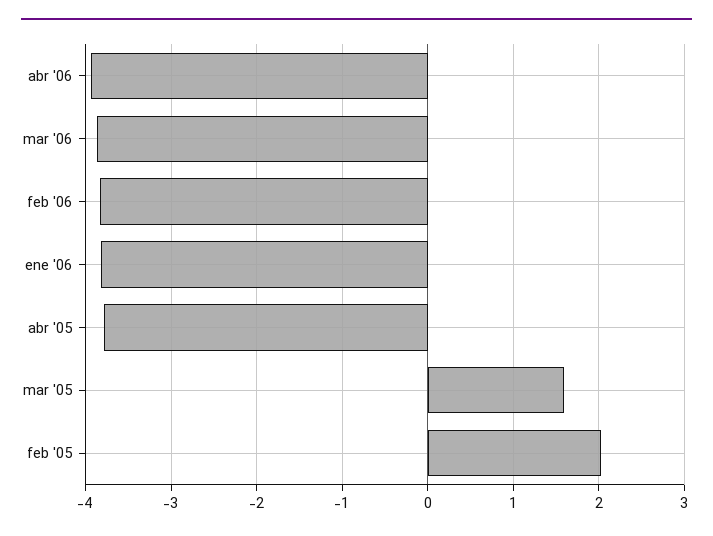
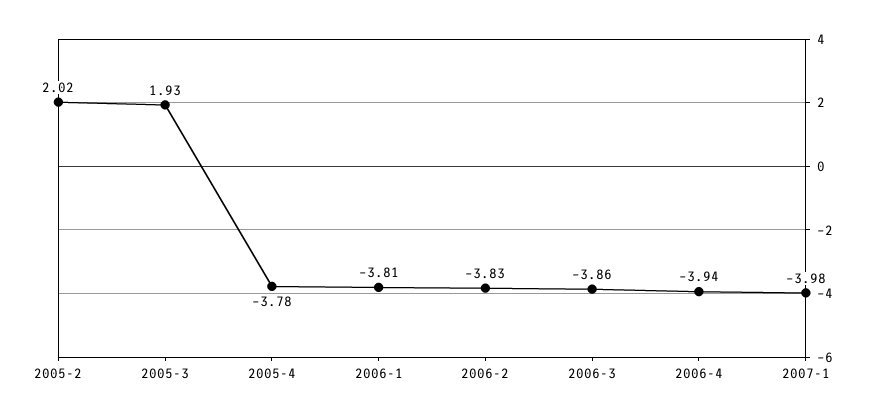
mar '05: 1.6 -> 1.93
2007-1: none -> -3.98

